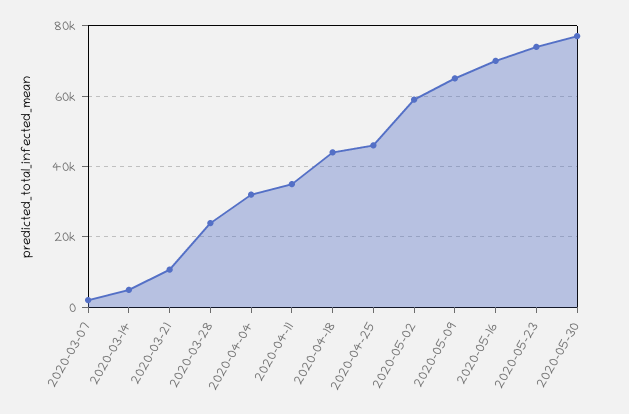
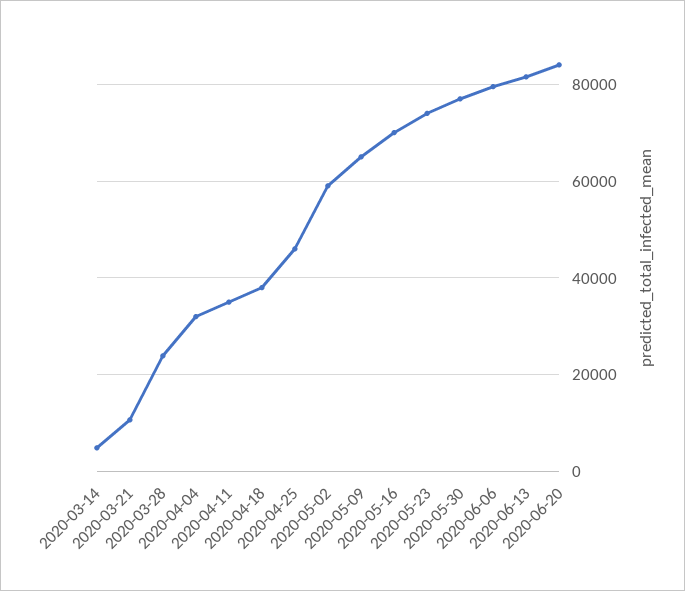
2020-03-07: 2000 -> none
2020-04-18: 44000 -> 38000
2020-06-06: none -> 80000
2020-06-13: none -> 82000
2020-06-20: none -> 84000

